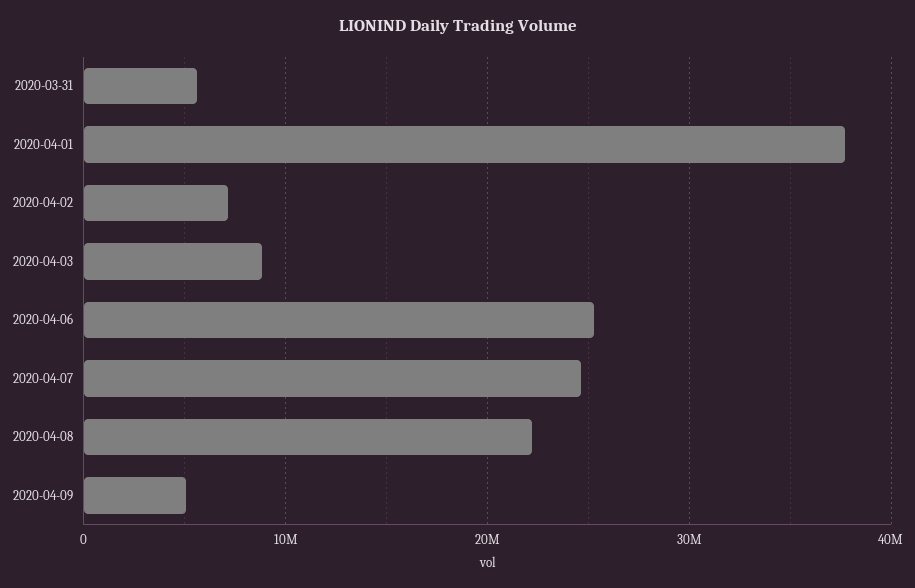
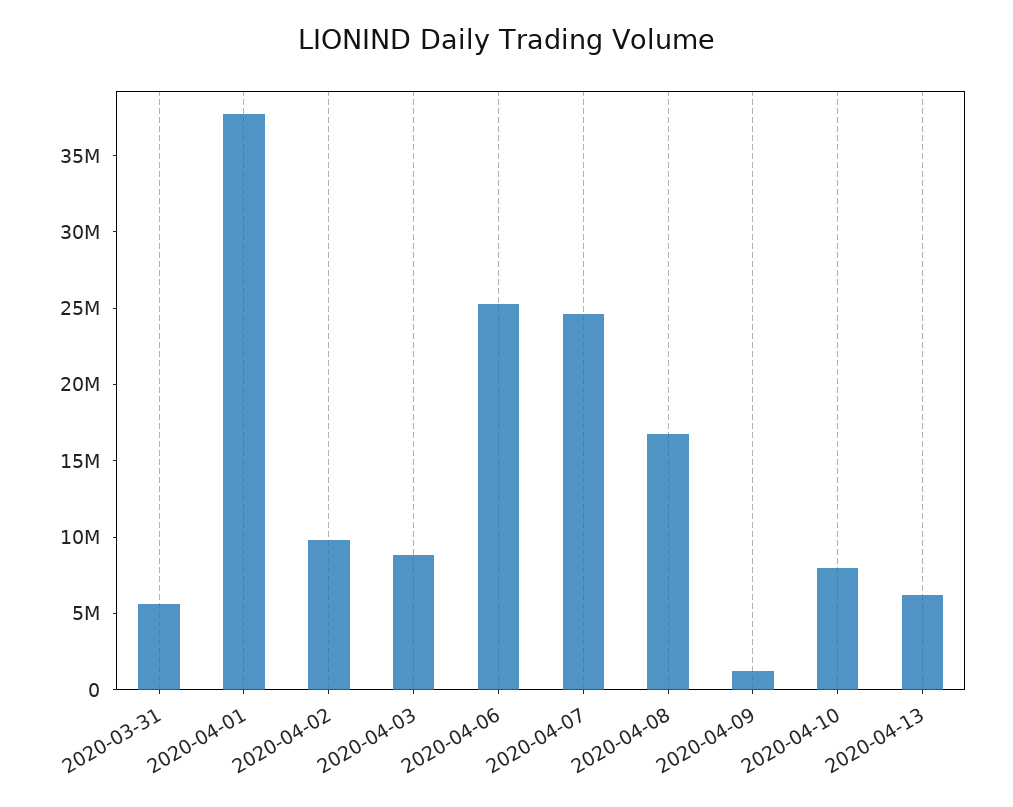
2020-04-02: 7000000 -> 10000000
2020-04-08: 22000000 -> 17000000
2020-04-09: 5000000 -> 1000000
2020-04-10: none -> 8000000
2020-04-13: none -> 6000000

